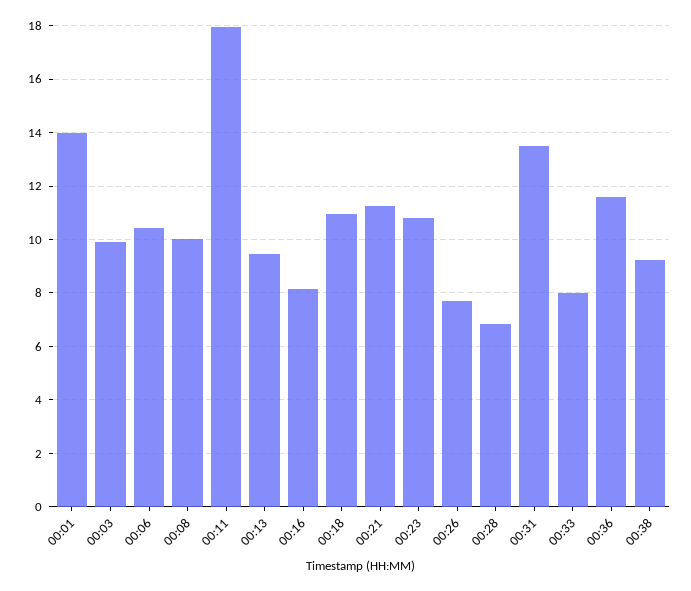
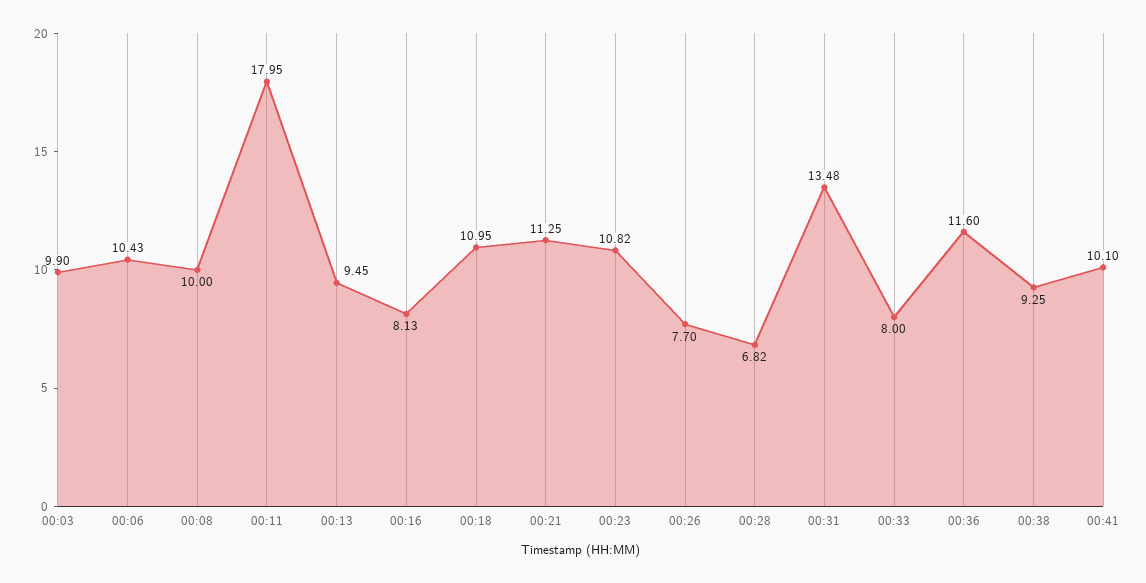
00:01: 14 -> none
00:41: none -> 10.1

